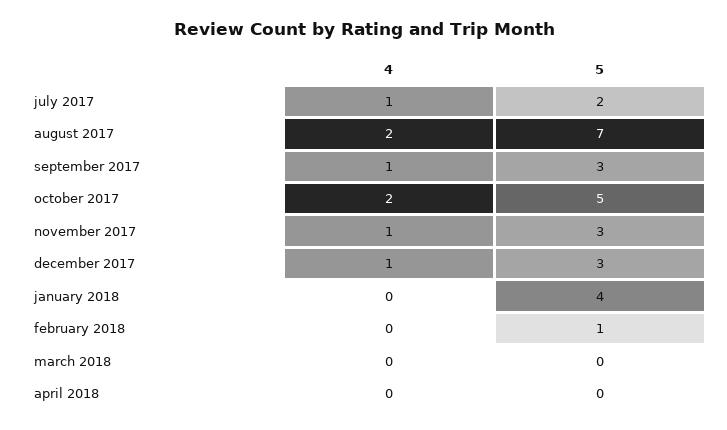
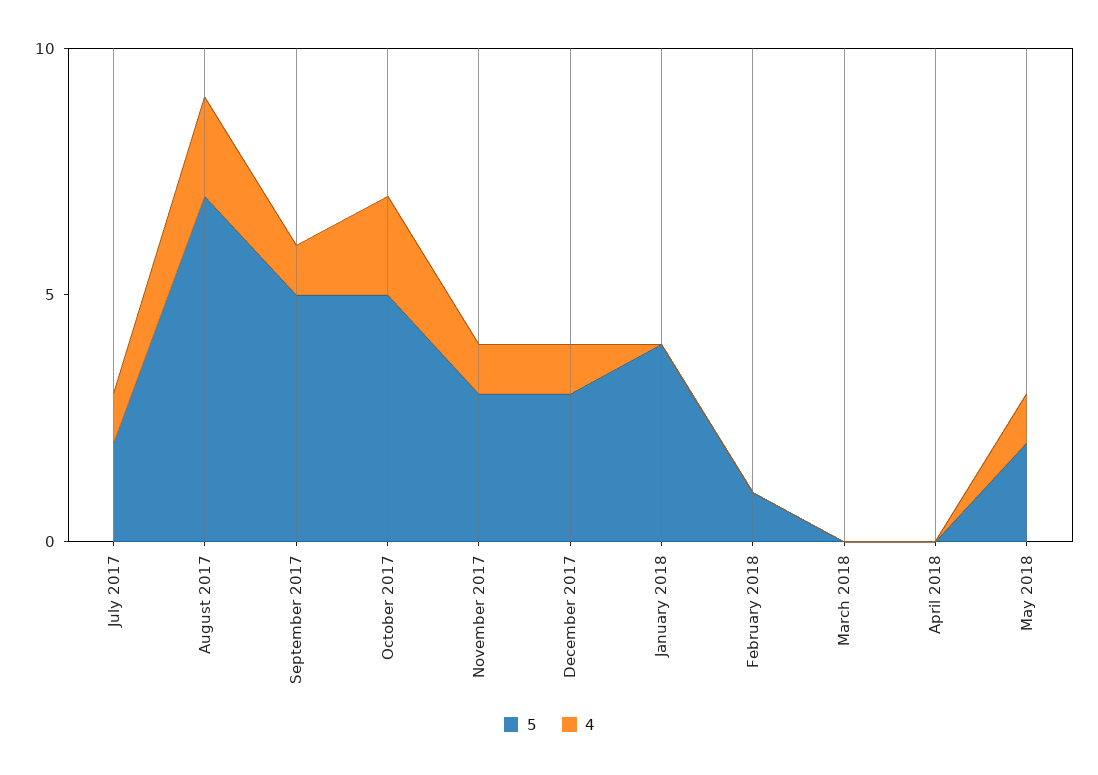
5, september 2017: 3 -> 5
5, May 2018: none -> 2
4, May 2018: none -> 1

